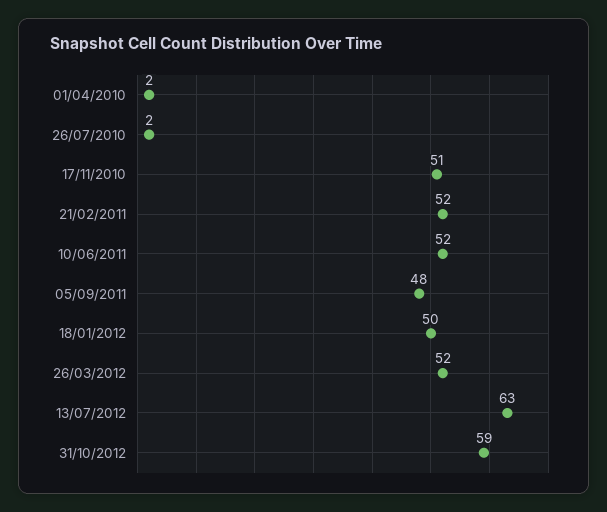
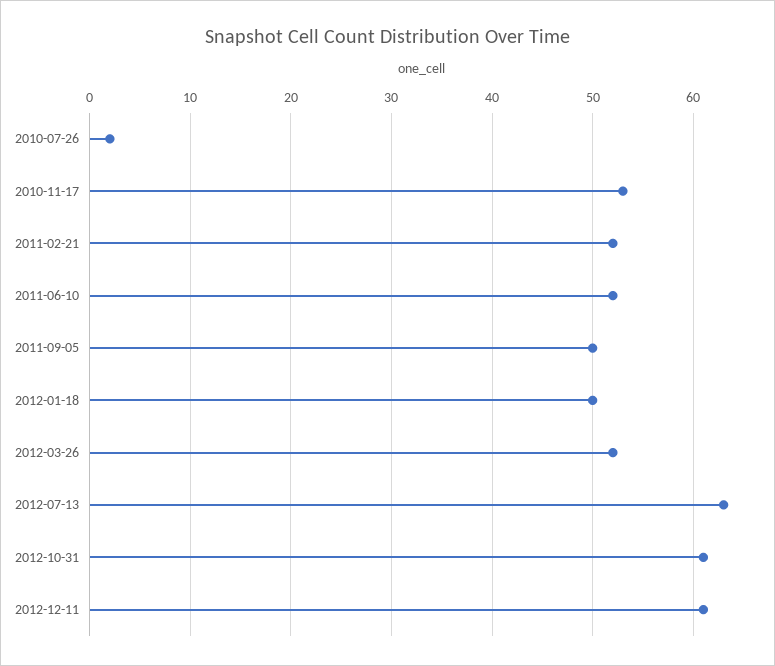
01/04/2010: 2 -> none
17/11/2010: 51 -> 53
05/09/2011: 48 -> 50
31/10/2012: 59 -> 61
2012-12-11: none -> 61

